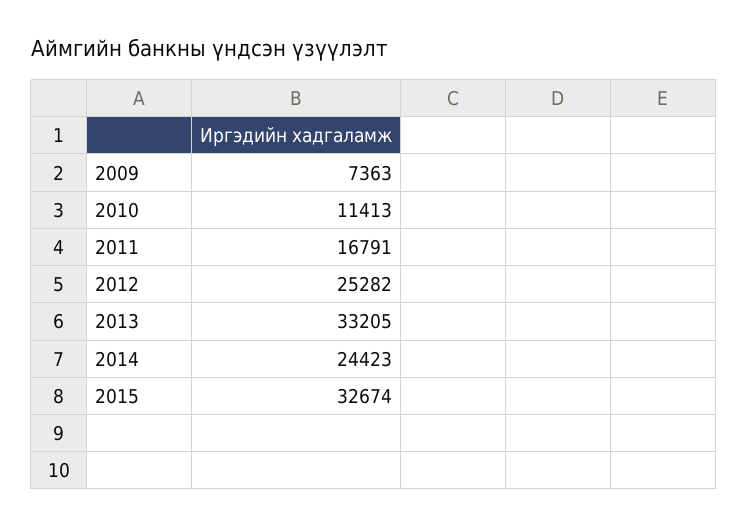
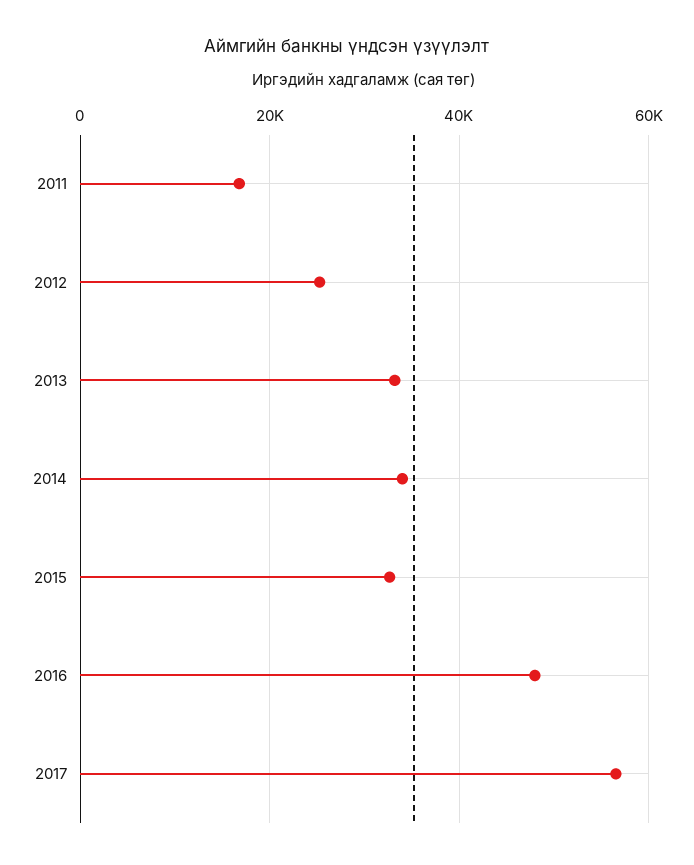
2009: 7363 -> none
2010: 11413 -> none
2014: 24423 -> 34000
2016: none -> 48000
2017: none -> 56000

